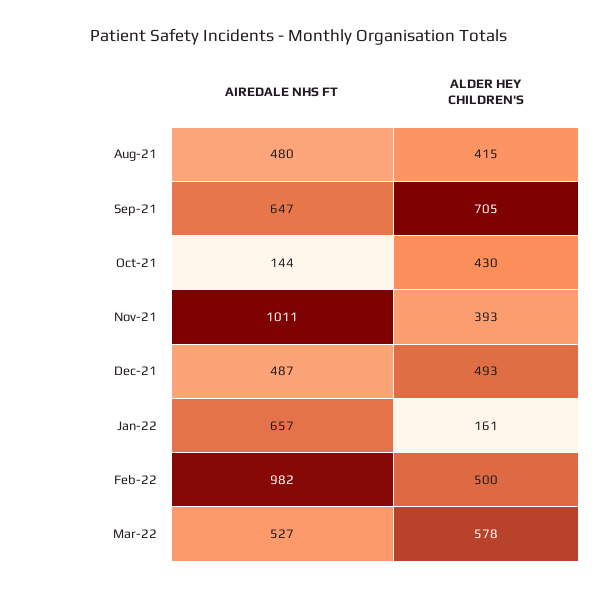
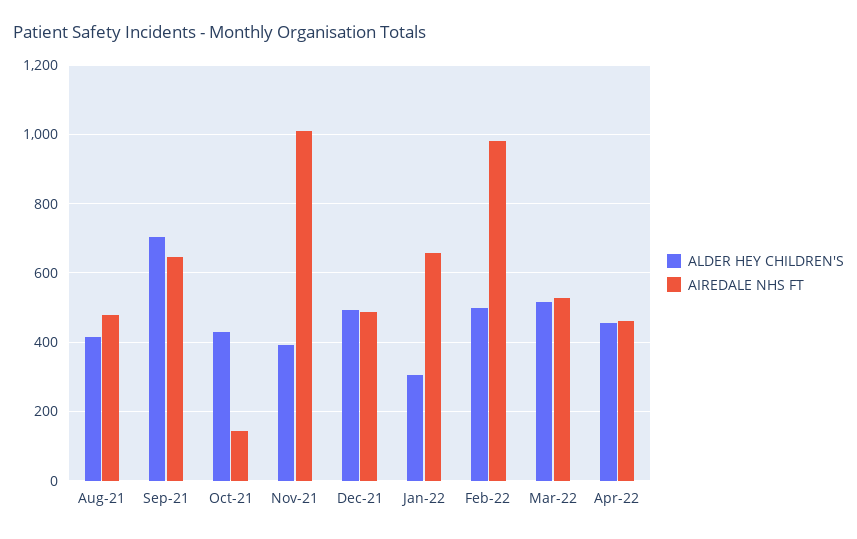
ALDER HEY CHILDREN'S, Jan-22: 161 -> 300
ALDER HEY CHILDREN'S, Mar-22: 578 -> 520
ALDER HEY CHILDREN'S, Apr-22: none -> 460
AIREDALE NHS FT, Apr-22: none -> 460

